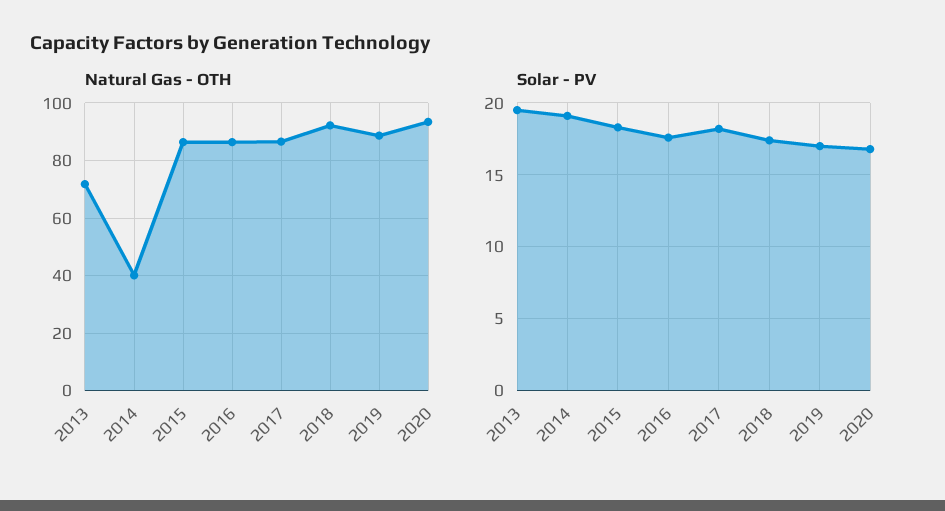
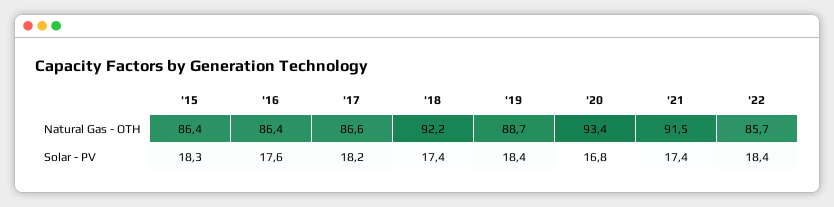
Natural Gas - OTH, 2013: 72.5 -> none
Natural Gas - OTH, 2014: 40 -> none
Solar - PV, 2013: 19.5 -> none
Solar - PV, 2014: 19 -> none
Solar - PV, 2019: 17 -> 18.4
Natural Gas - OTH, '21: none -> 91.5
Natural Gas - OTH, '22: none -> 85.7
Solar - PV, '21: none -> 17.4
Solar - PV, '22: none -> 18.4

